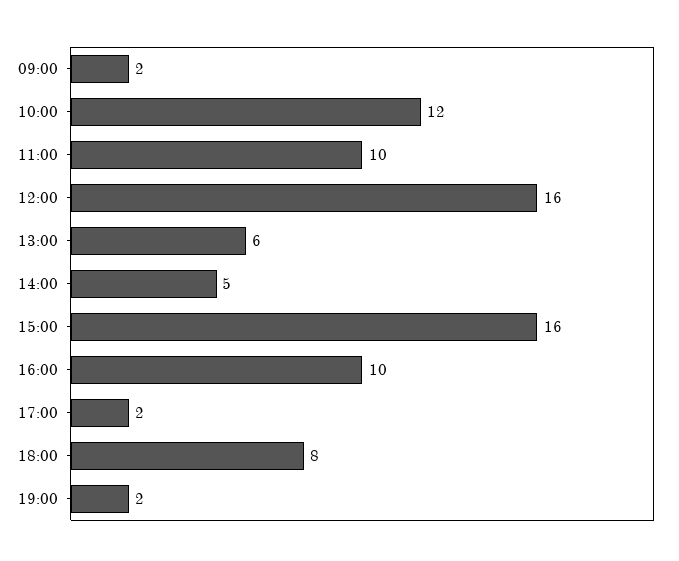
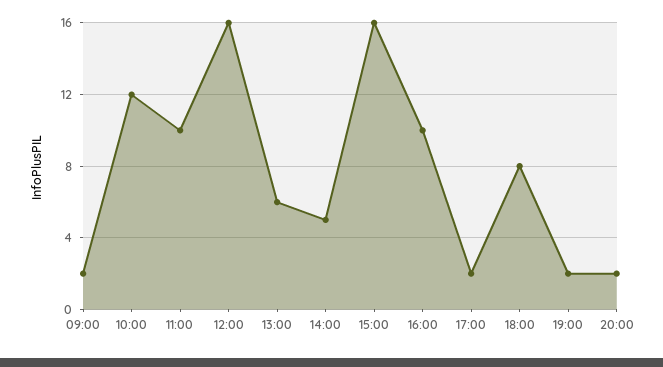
20:00: none -> 2

